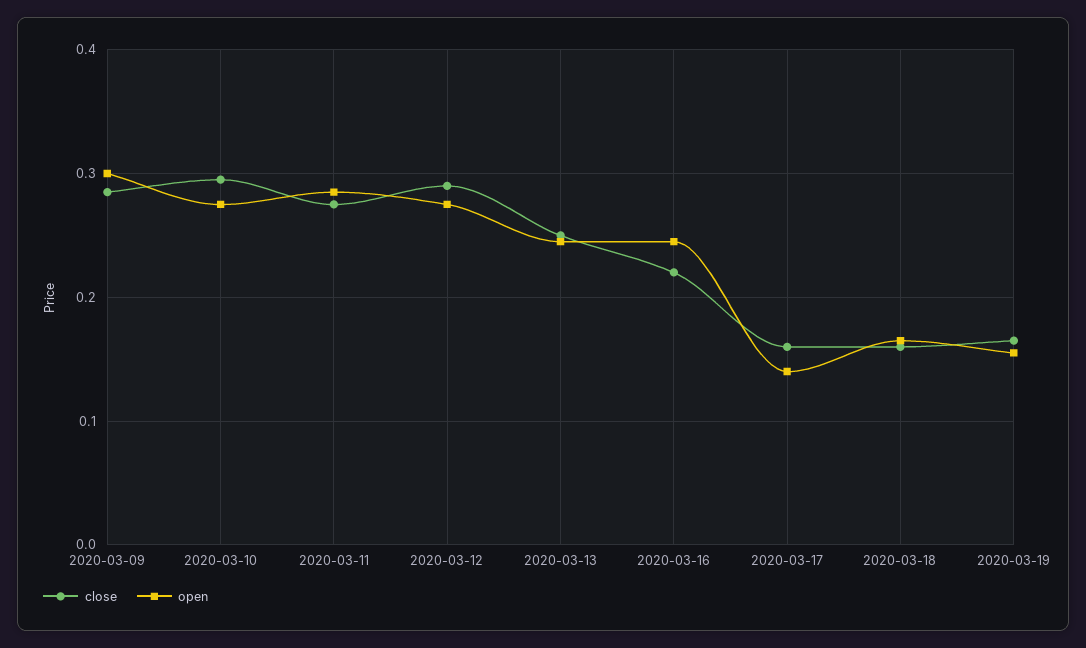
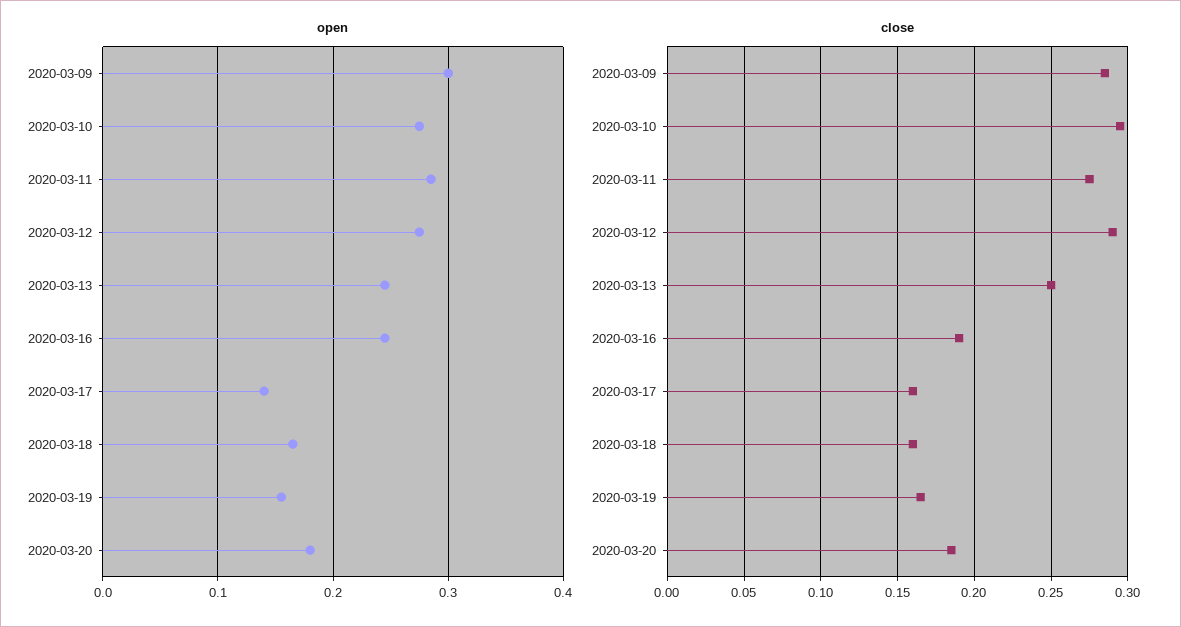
close, 2020-03-16: 0.22 -> 0.19
open, 2020-03-20: none -> 0.18
close, 2020-03-20: none -> 0.185

